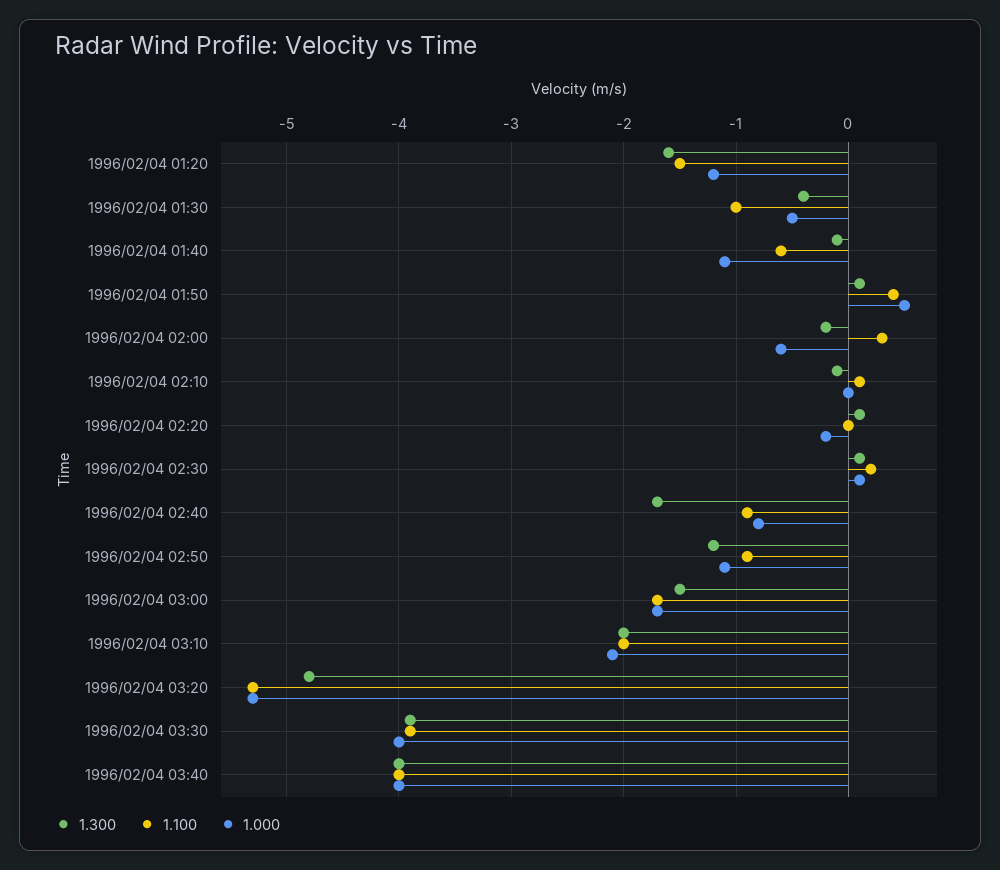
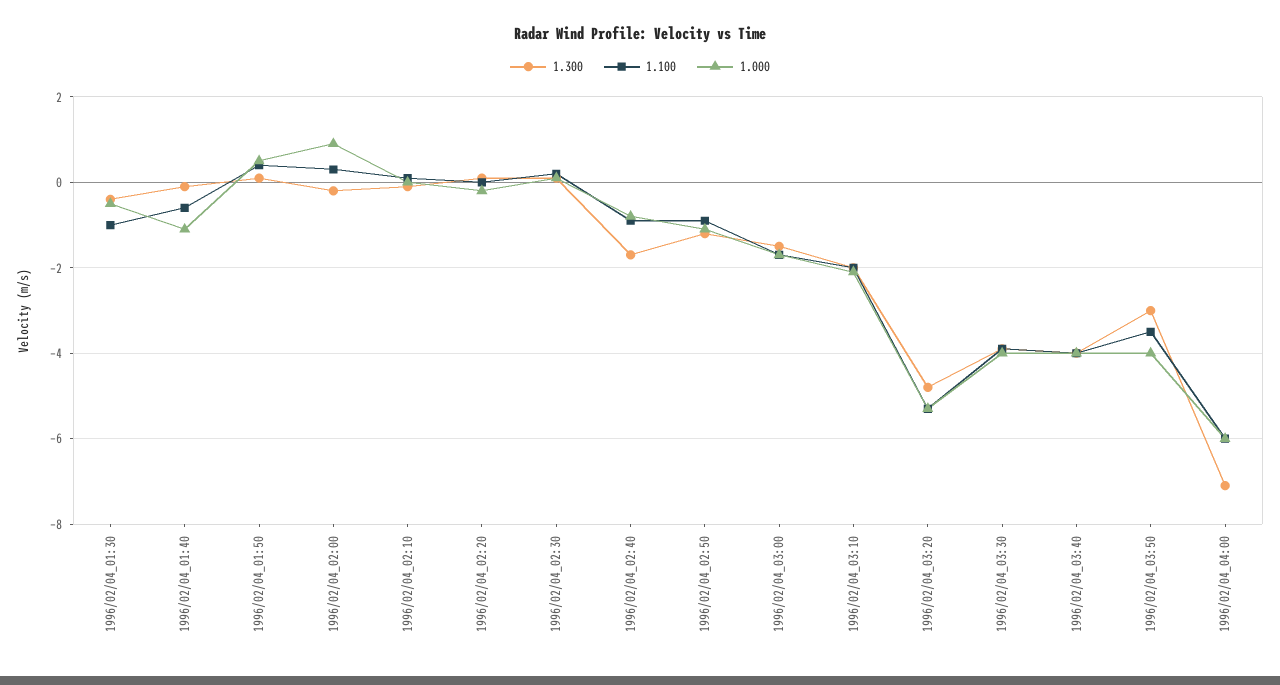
1.300, 1996/02/04 01:20: -1.6 -> none
1.100, 1996/02/04 01:20: -1.5 -> none
1.000, 1996/02/04 01:20: -1.2 -> none
1.000, 1996/02/04 02:00: -0.6 -> 1
1.300, 1996/02/04_03:50: none -> -3
1.100, 1996/02/04_03:50: none -> -3.5
1.000, 1996/02/04_03:50: none -> -4
1.300, 1996/02/04_04:00: none -> -7
1.100, 1996/02/04_04:00: none -> -6
1.000, 1996/02/04_04:00: none -> -6

